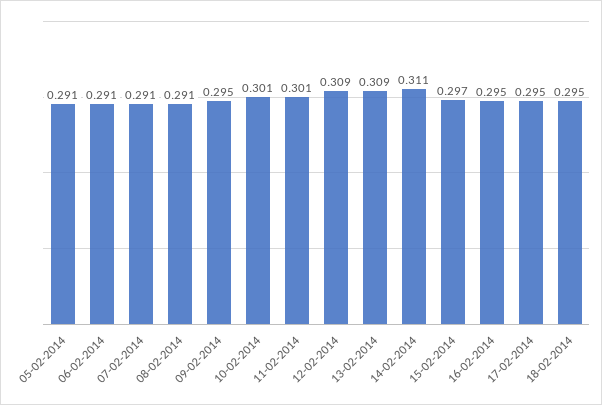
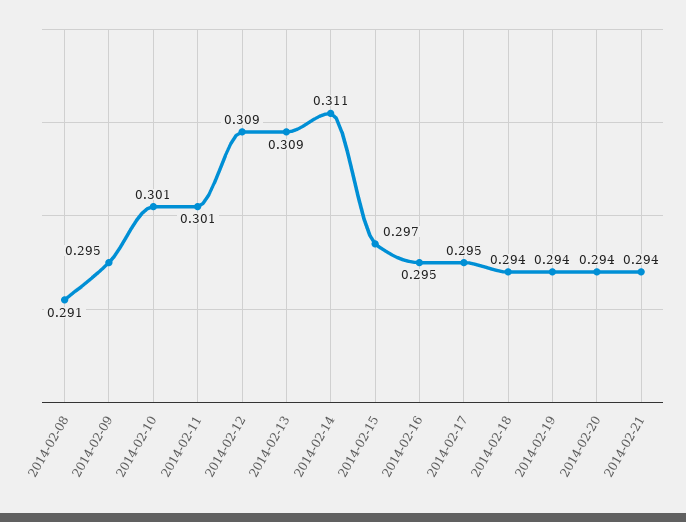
05-02-2014: 0.291 -> none
06-02-2014: 0.291 -> none
07-02-2014: 0.291 -> none
18-02-2014: 0.295 -> 0.294
2014-02-19: none -> 0.294
2014-02-20: none -> 0.294
2014-02-21: none -> 0.294

